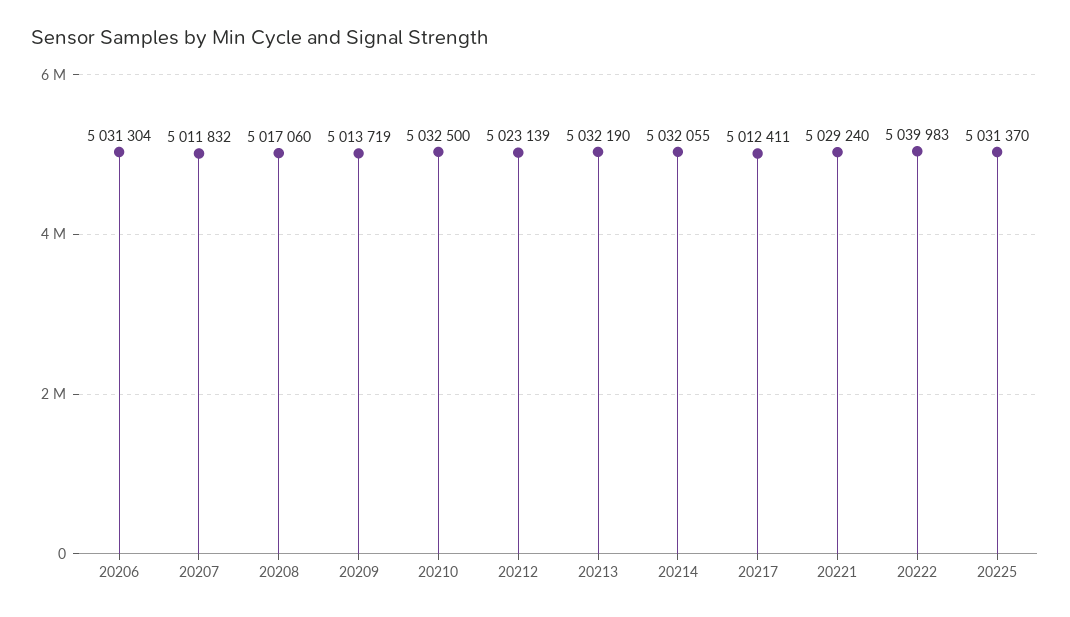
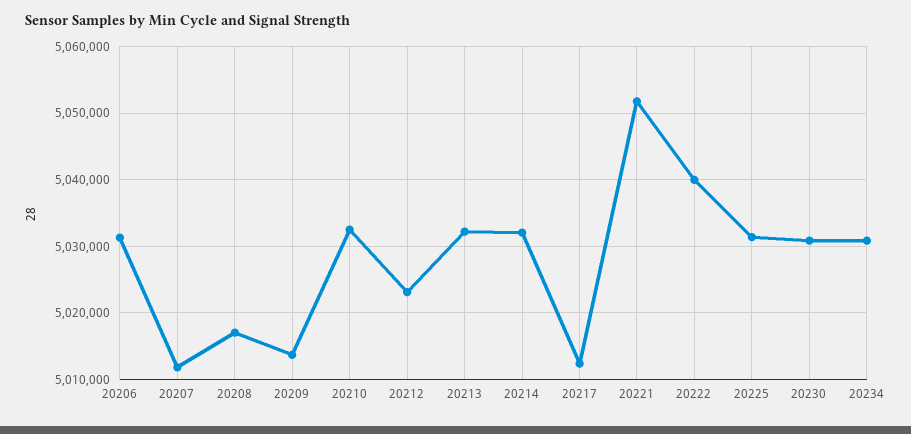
20221: 5029240 -> 5052000
20230: none -> 5031000
20234: none -> 5031000

